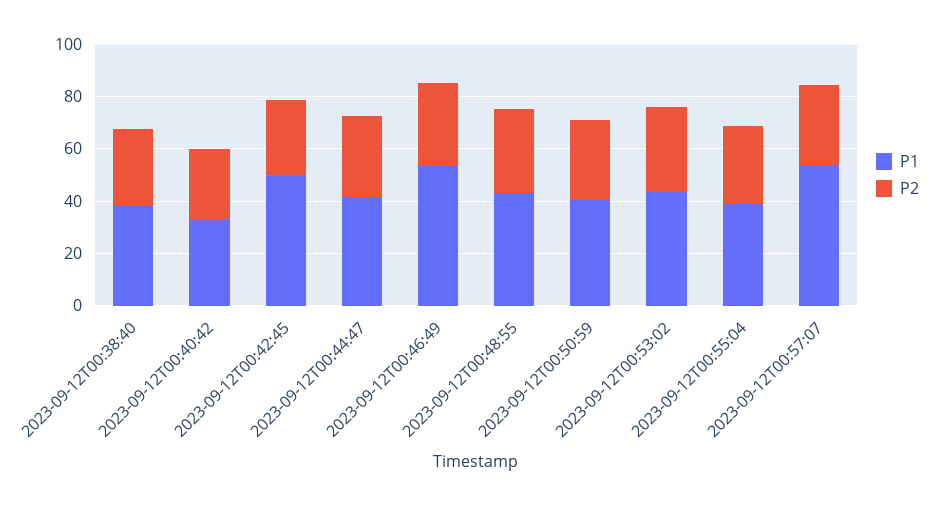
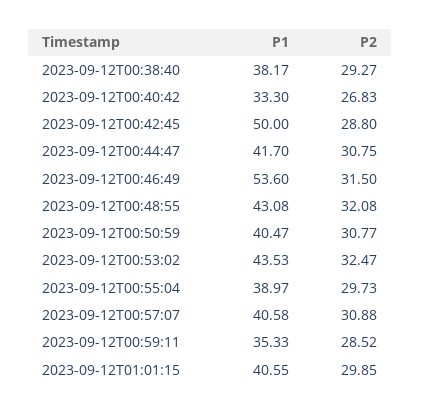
P1, 2023-09-12T00:57:07: 55 -> 40.58
P1, 2023-09-12T00:59:11: none -> 35.33
P2, 2023-09-12T00:59:11: none -> 28.52
P1, 2023-09-12T01:01:15: none -> 40.55
P2, 2023-09-12T01:01:15: none -> 29.85

